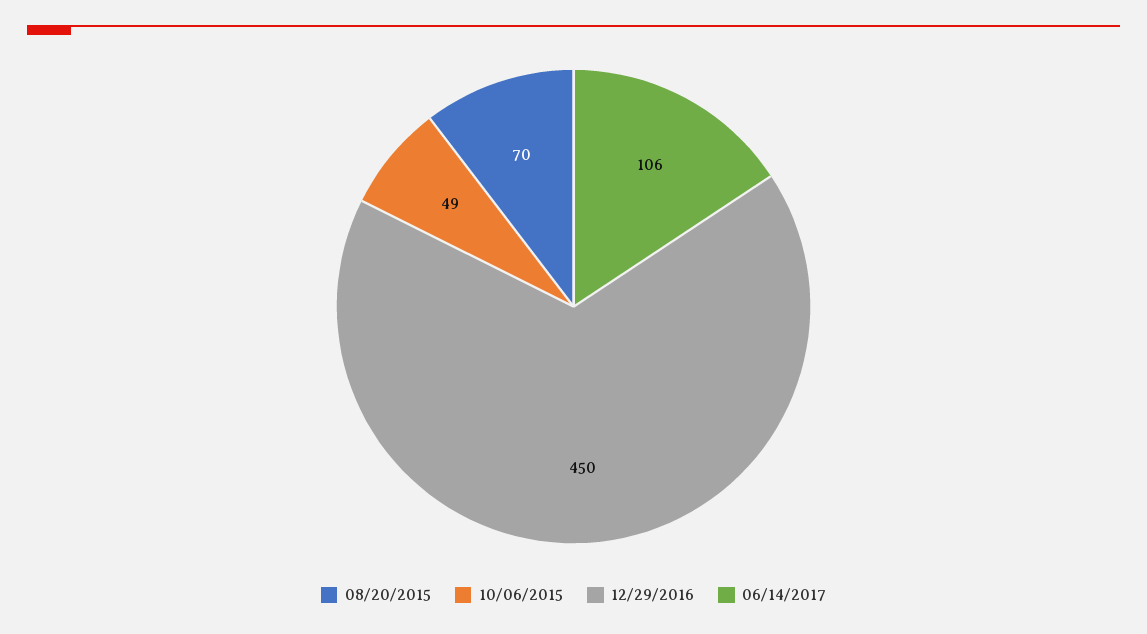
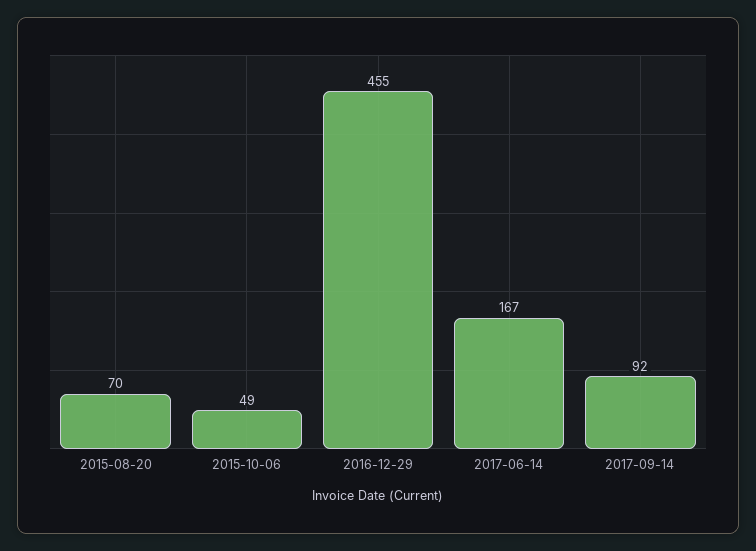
12/29/2016: 450 -> 455
06/14/2017: 106 -> 167
2017-09-14: none -> 92

